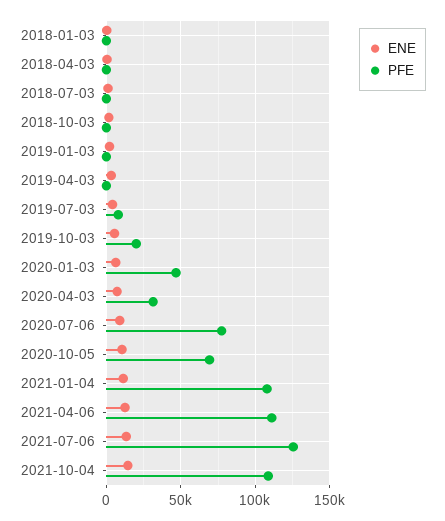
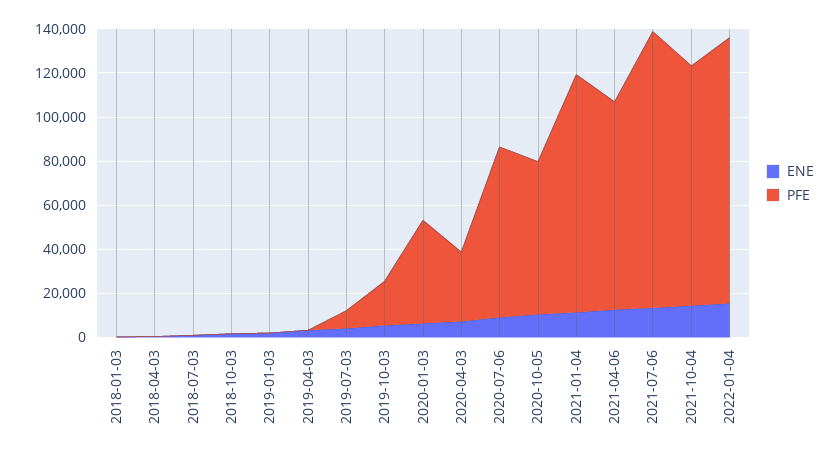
PFE, 2021-04-06: 110000 -> 95000
ENE, 2022-01-04: none -> 15000
PFE, 2022-01-04: none -> 120000

